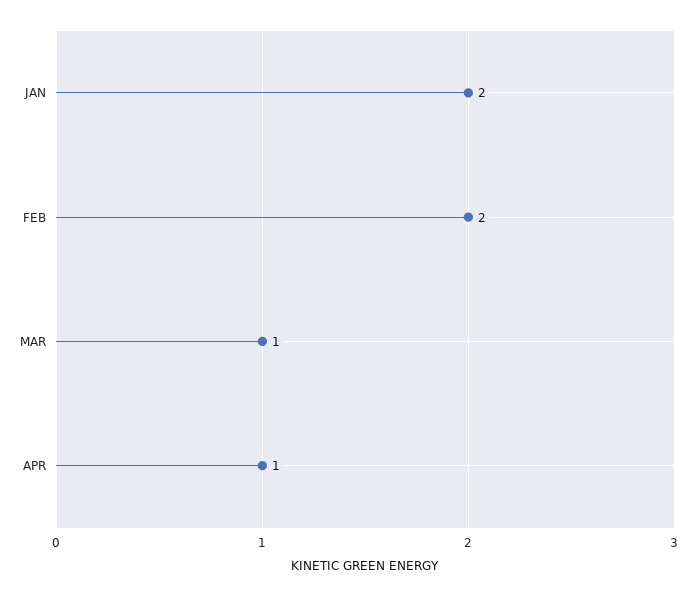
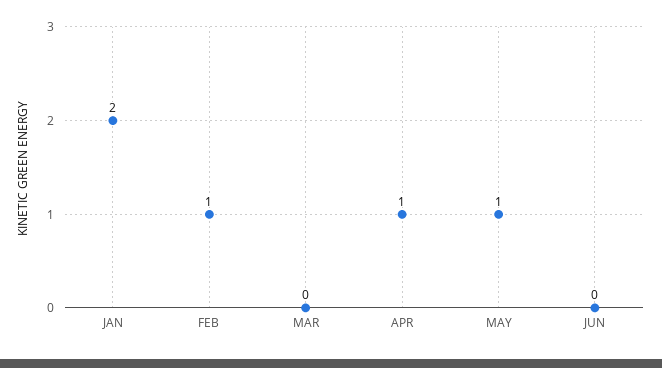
FEB: 2 -> 1
MAR: 1 -> 0
MAY: none -> 1
JUN: none -> 0

